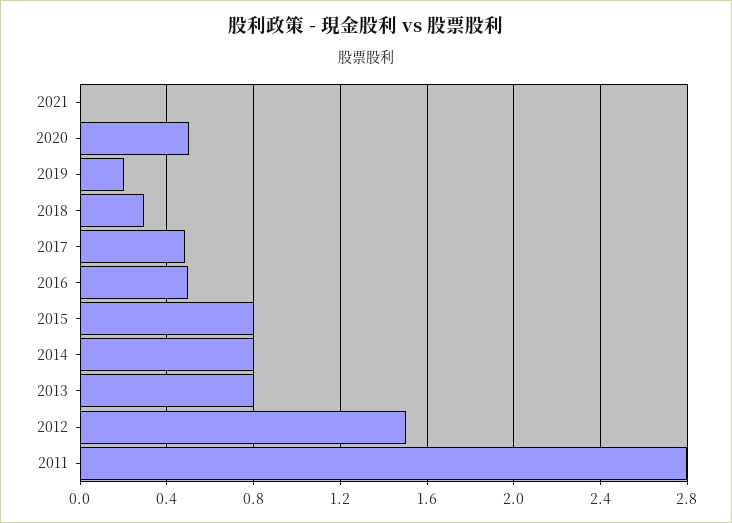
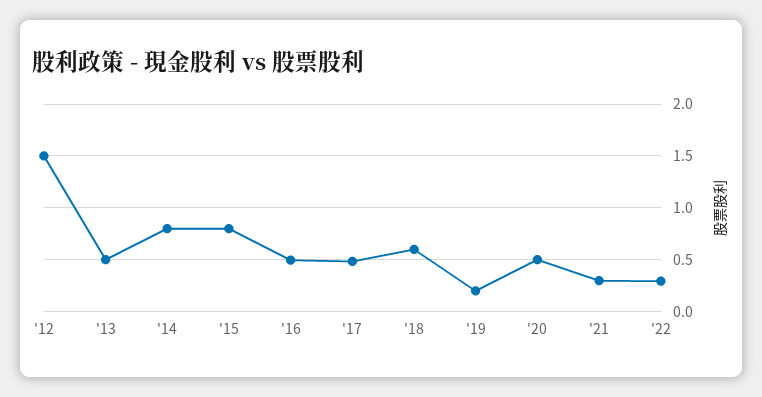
2021: 0 -> 0.3
2018: 0.3 -> 0.6
2013: 0.8 -> 0.5
2011: 2.8 -> none
'22: none -> 0.3

